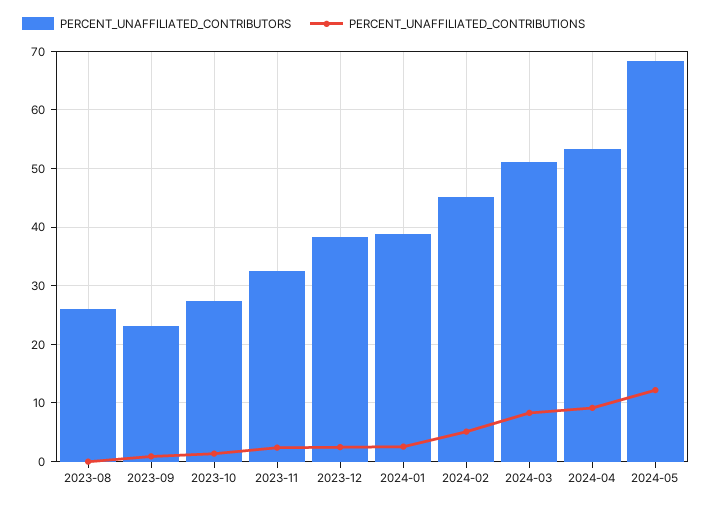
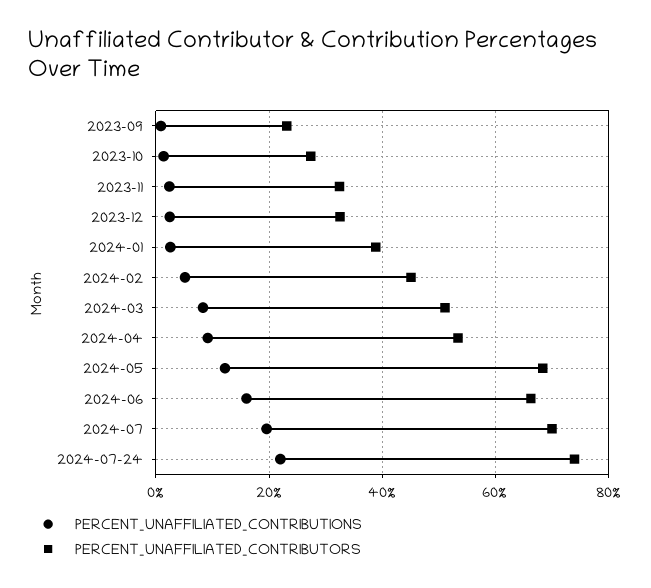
PERCENT_UNAFFILIATED_CONTRIBUTORS, 2023-08: 26 -> none
PERCENT_UNAFFILIATED_CONTRIBUTIONS, 2023-08: 0 -> none
PERCENT_UNAFFILIATED_CONTRIBUTORS, 2023-12: 38 -> 32
PERCENT_UNAFFILIATED_CONTRIBUTIONS, 2024-06: none -> 16
PERCENT_UNAFFILIATED_CONTRIBUTORS, 2024-06: none -> 66
PERCENT_UNAFFILIATED_CONTRIBUTIONS, 2024-07: none -> 20
PERCENT_UNAFFILIATED_CONTRIBUTORS, 2024-07: none -> 70
PERCENT_UNAFFILIATED_CONTRIBUTIONS, 2024-07-24: none -> 22
PERCENT_UNAFFILIATED_CONTRIBUTORS, 2024-07-24: none -> 74

